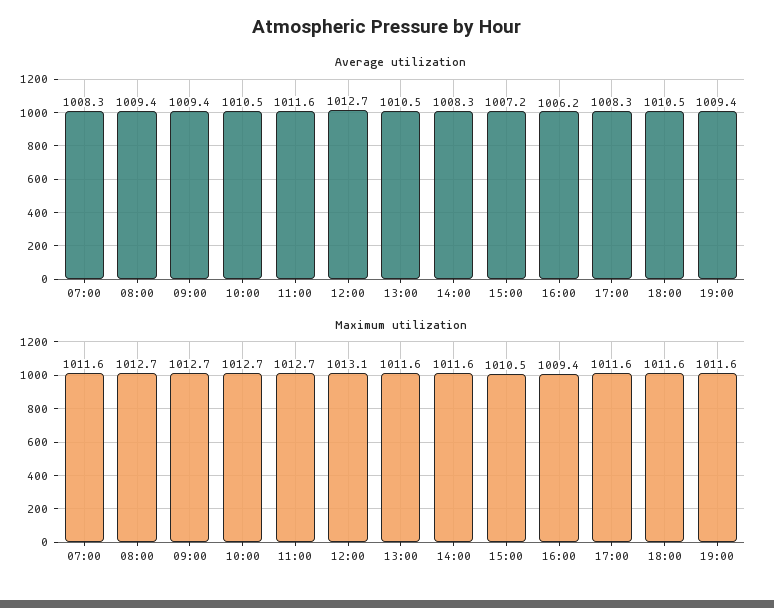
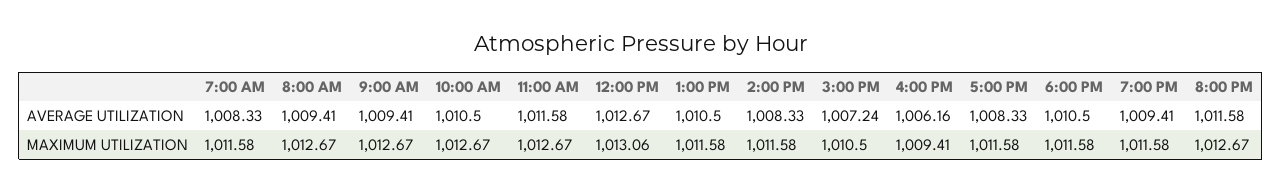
Average utilization, 8:00 PM: none -> 1011.58
Maximum utilization, 8:00 PM: none -> 1012.67

